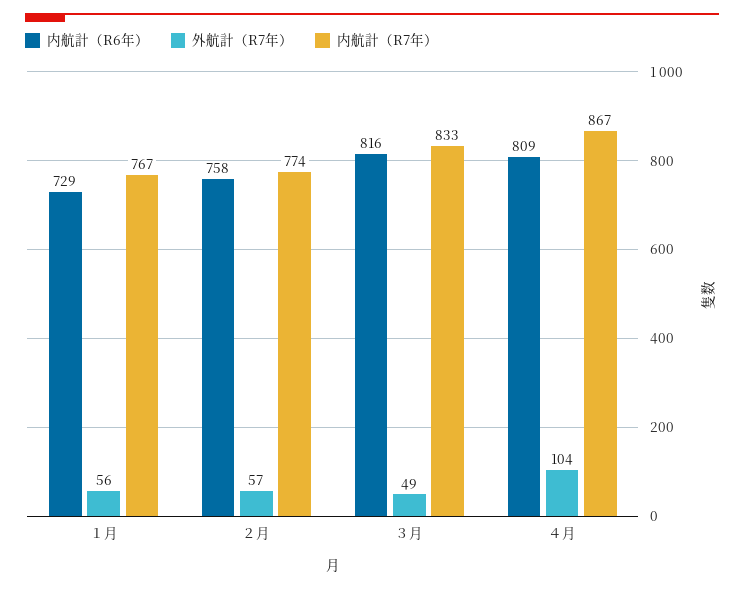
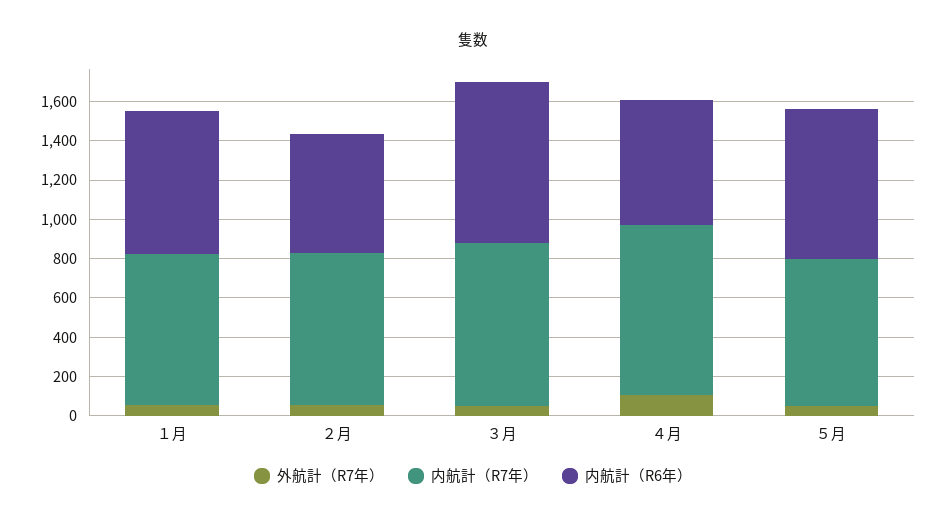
内航計（R6年）, ２月: 758 -> 600
内航計（R6年）, ４月: 809 -> 650
外航計（R7年）, ５月: none -> 50
内航計（R7年）, ５月: none -> 750
内航計（R6年）, ５月: none -> 750

